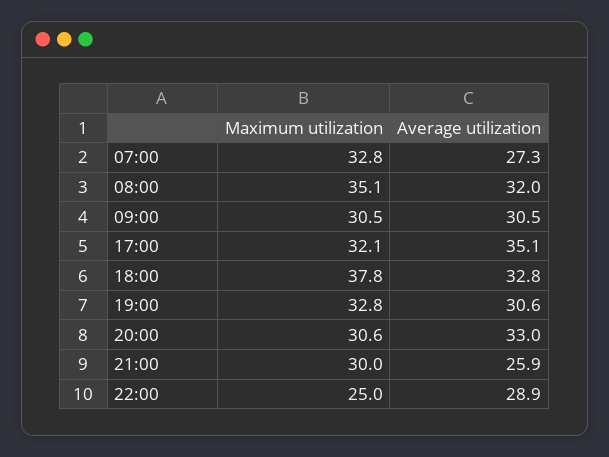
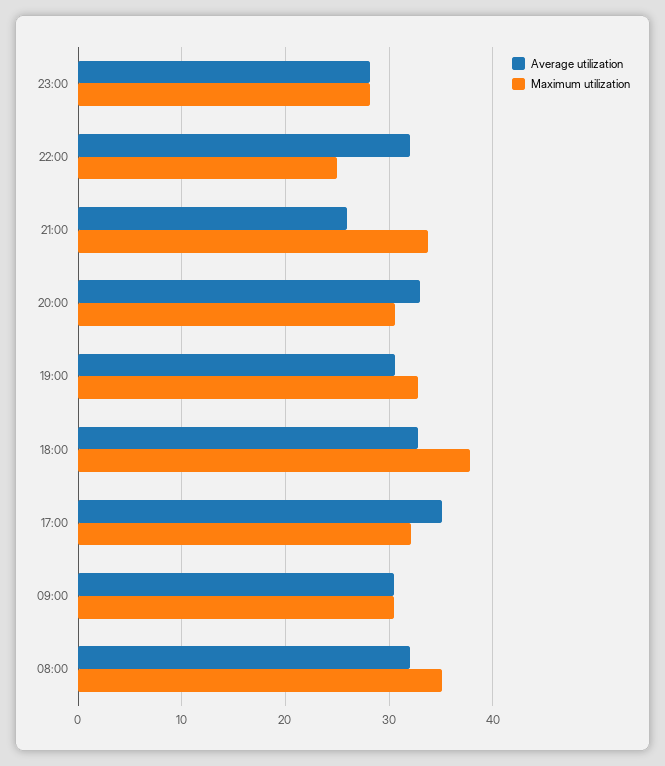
Maximum utilization, 07:00: 32.8 -> none
Average utilization, 07:00: 27.3 -> none
Maximum utilization, 21:00: 30 -> 34
Average utilization, 22:00: 28.9 -> 32
Average utilization, 23:00: none -> 28
Maximum utilization, 23:00: none -> 28

